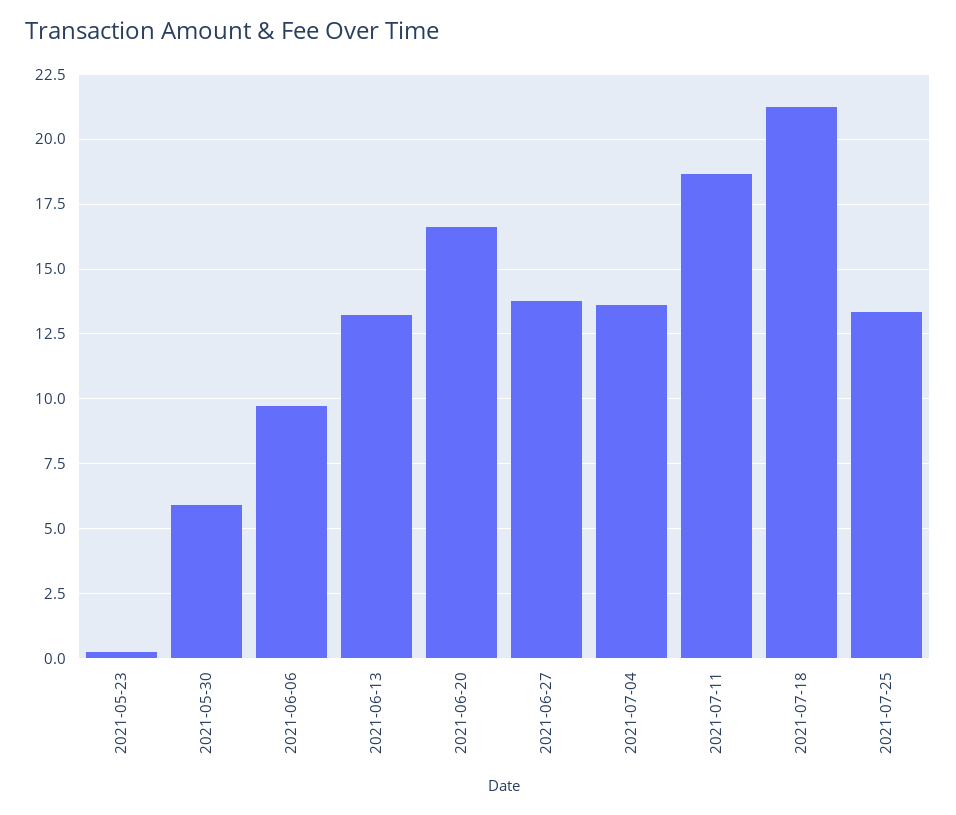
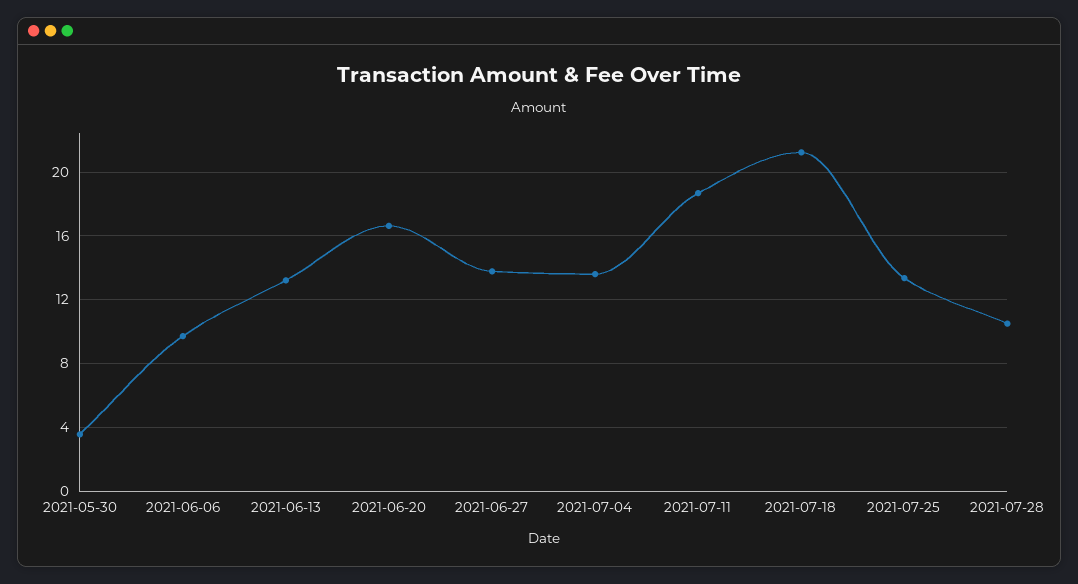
2021-05-23: 0.25 -> none
2021-05-30: 6 -> 3.5
2021-07-28: none -> 10.5

